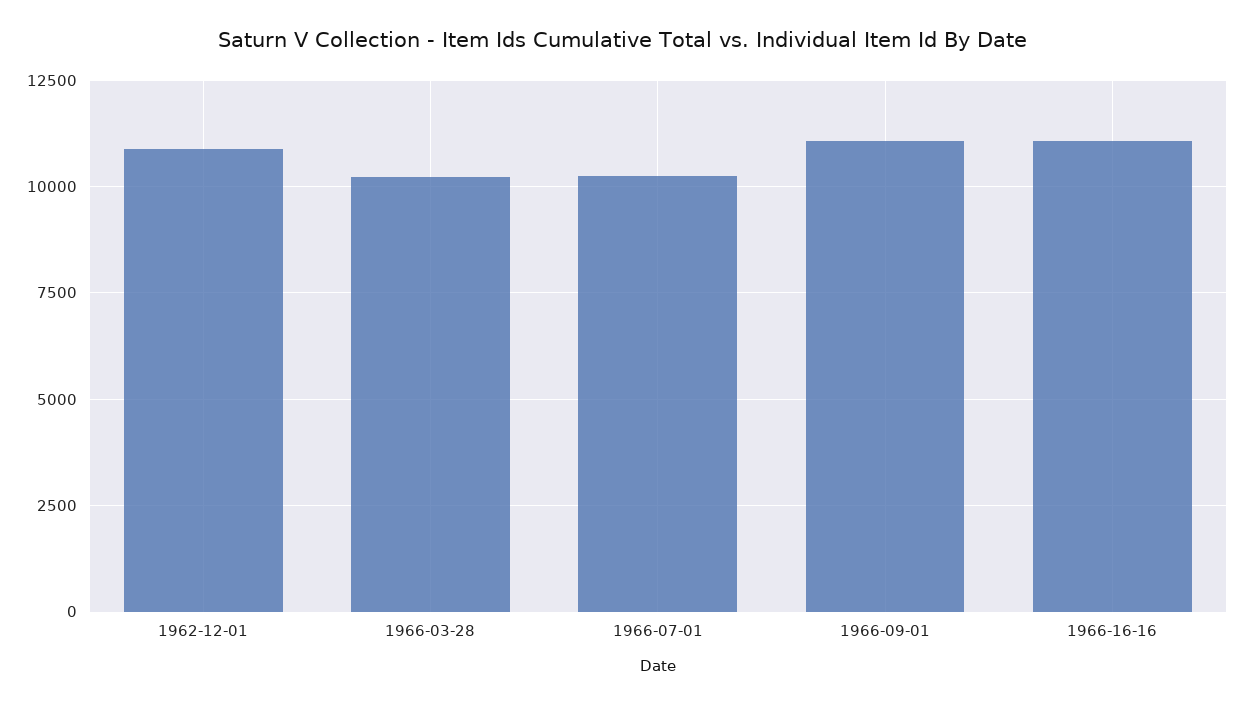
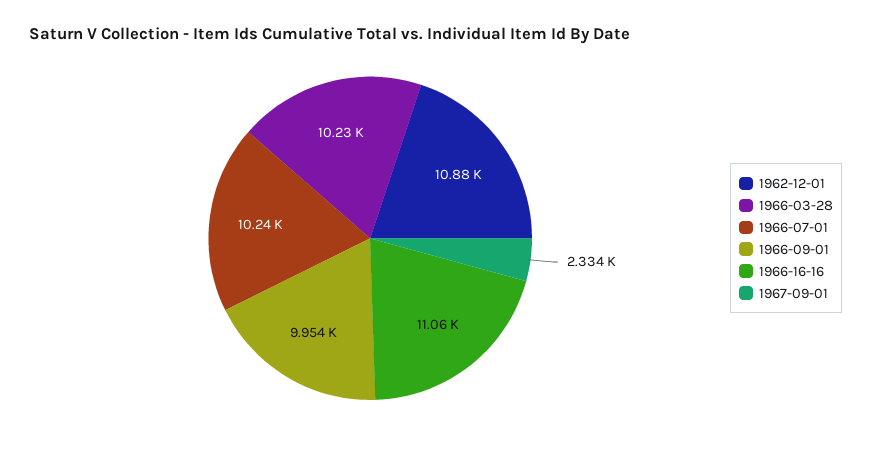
1966-09-01: 11000 -> 9954
1967-09-01: none -> 2334

